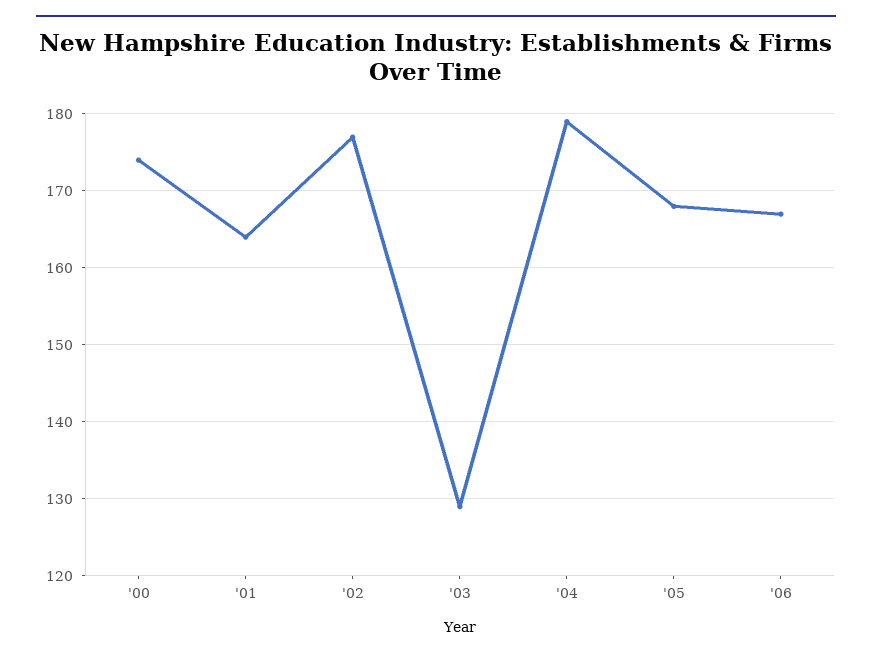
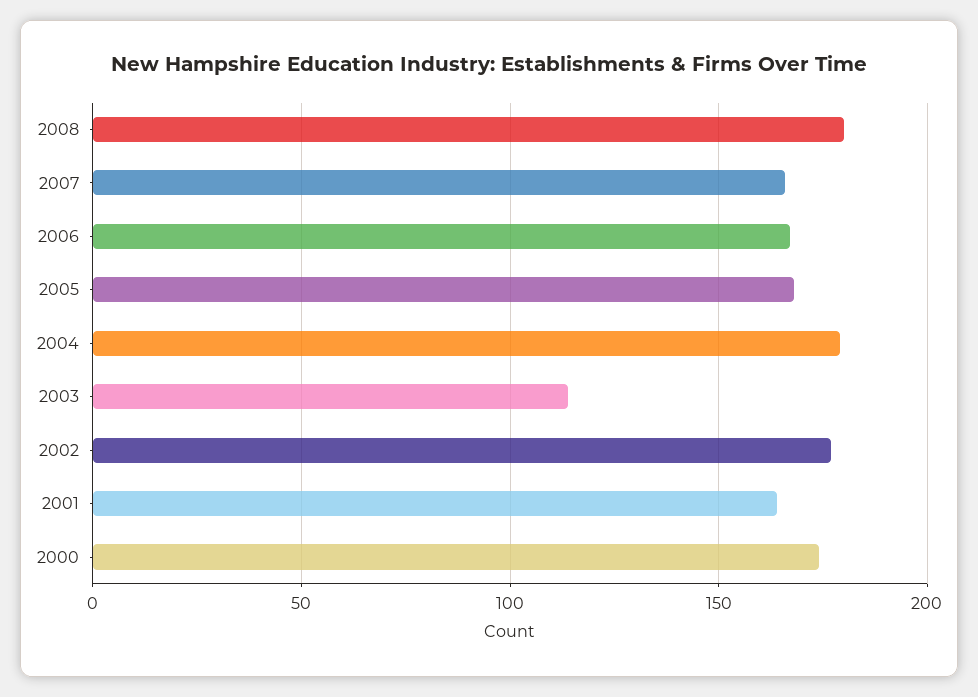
'03: 129 -> 115
2008: none -> 180
2007: none -> 165

